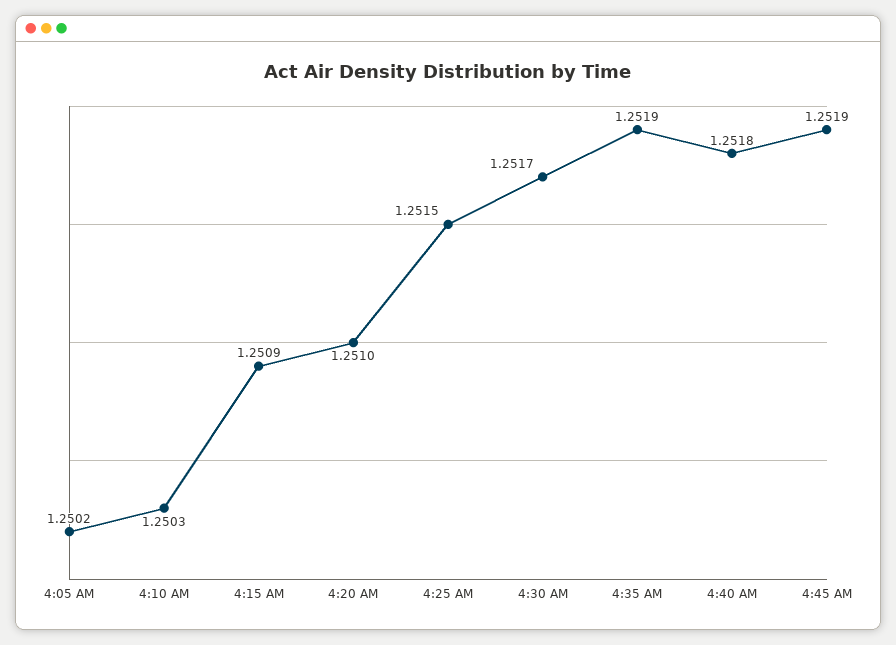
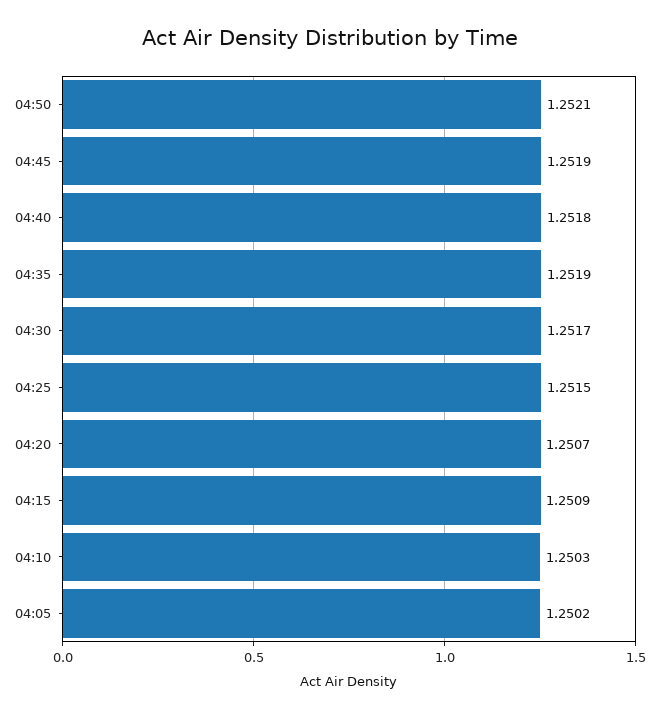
4:20 AM: 1.251 -> 1.2507
04:50: none -> 1.2521

